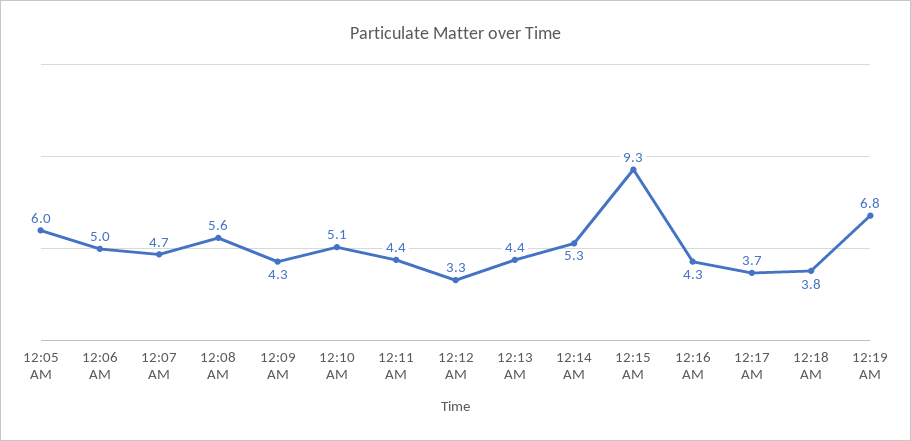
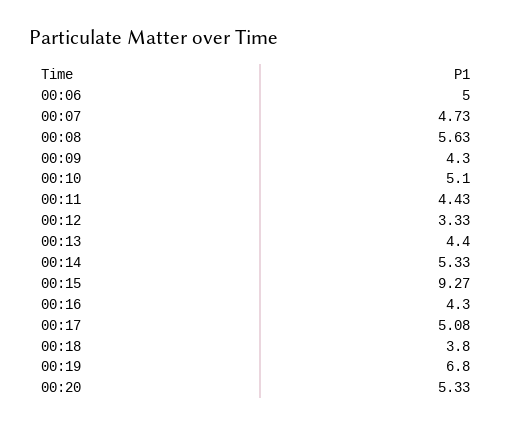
12:05 AM: 6 -> none
12:17 AM: 3.7 -> 5.08
00:20: none -> 5.33

